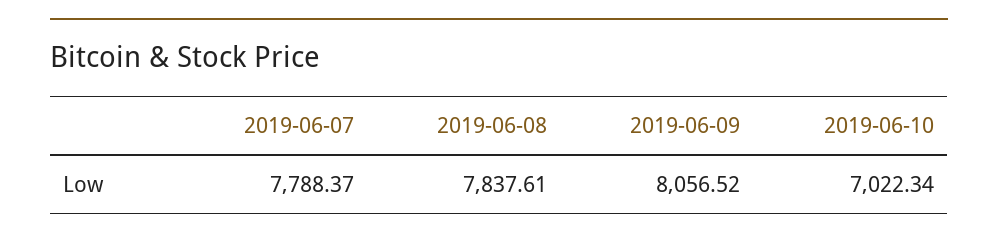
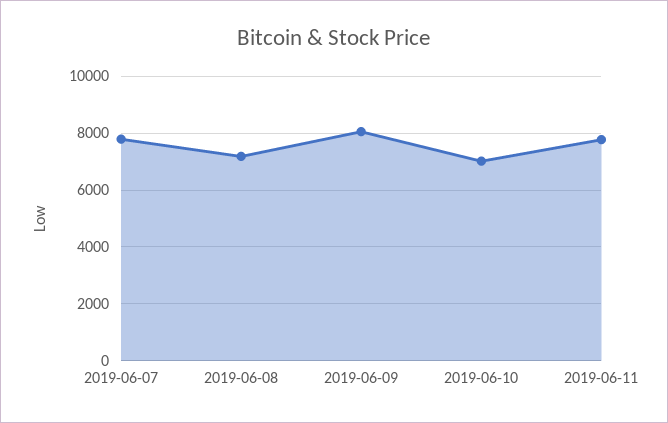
2019-06-08: 7837.61 -> 7250
2019-06-11: none -> 7750

